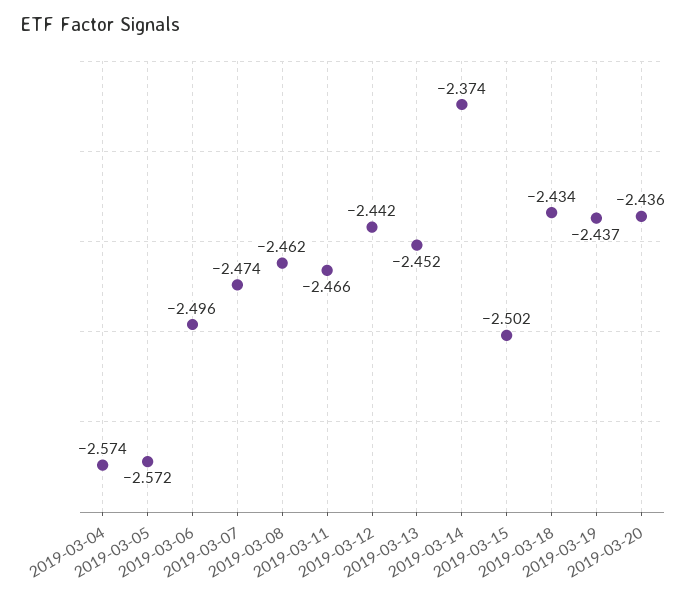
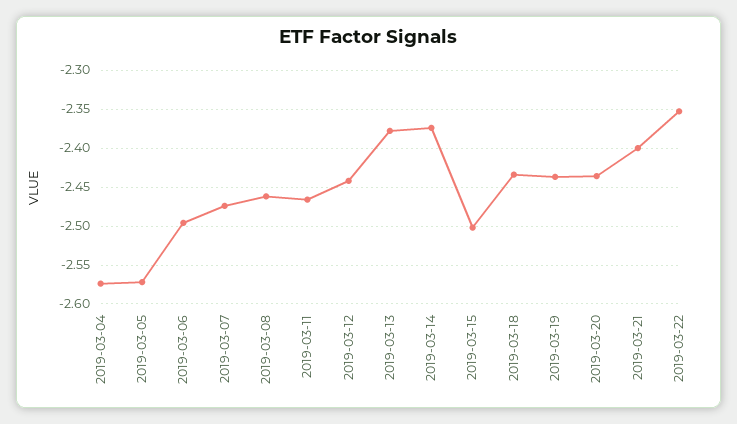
2019-03-13: -2.452 -> -2.38
2019-03-21: none -> -2.4
2019-03-22: none -> -2.35

